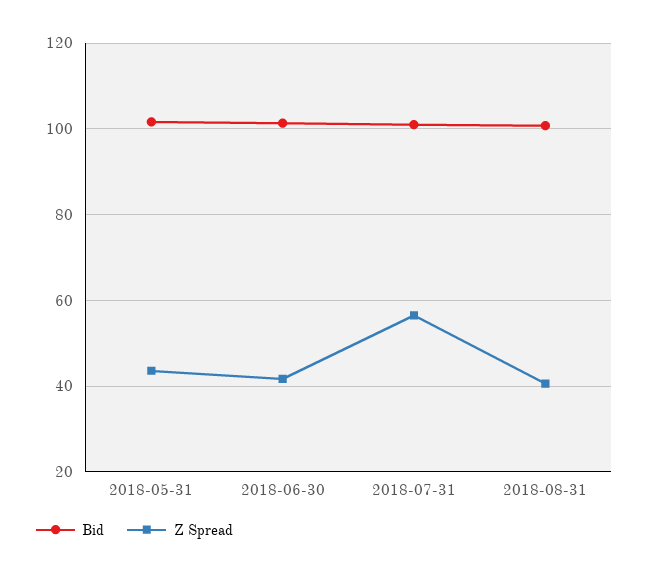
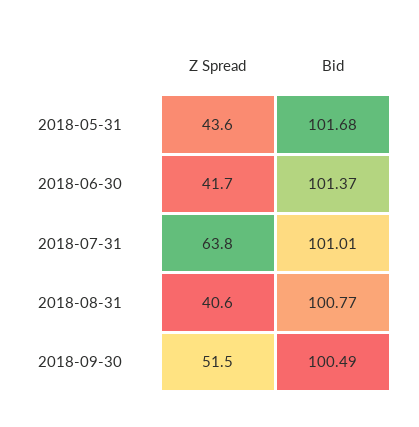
Z Spread, 2018-07-31: 56 -> 63.8
Z Spread, 2018-09-30: none -> 51.5
Bid, 2018-09-30: none -> 100.49

